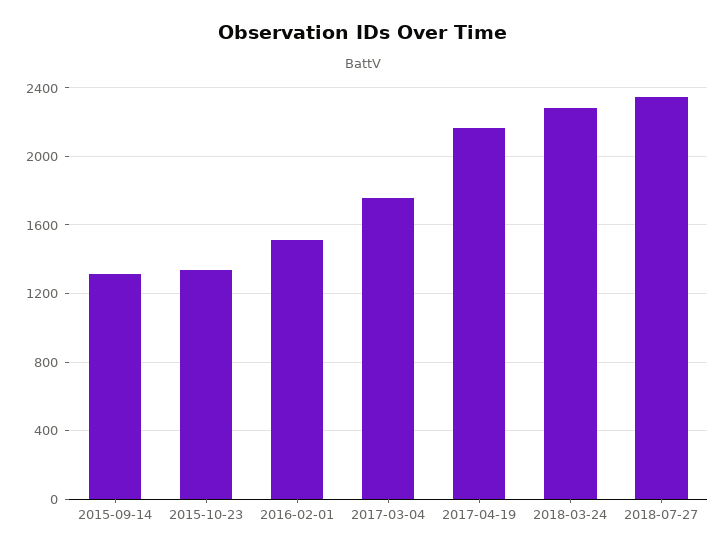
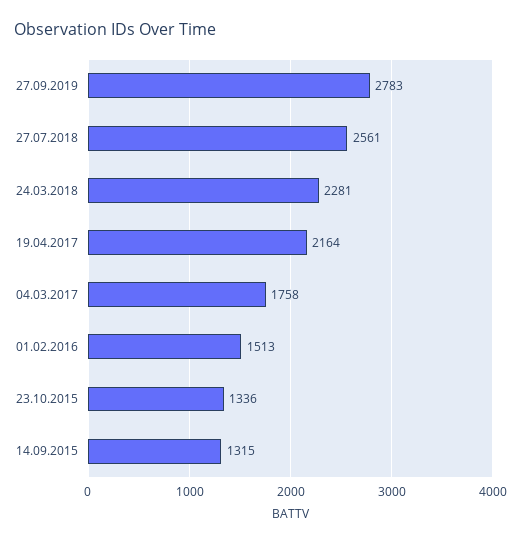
2018-07-27: 2350 -> 2561
27.09.2019: none -> 2783

